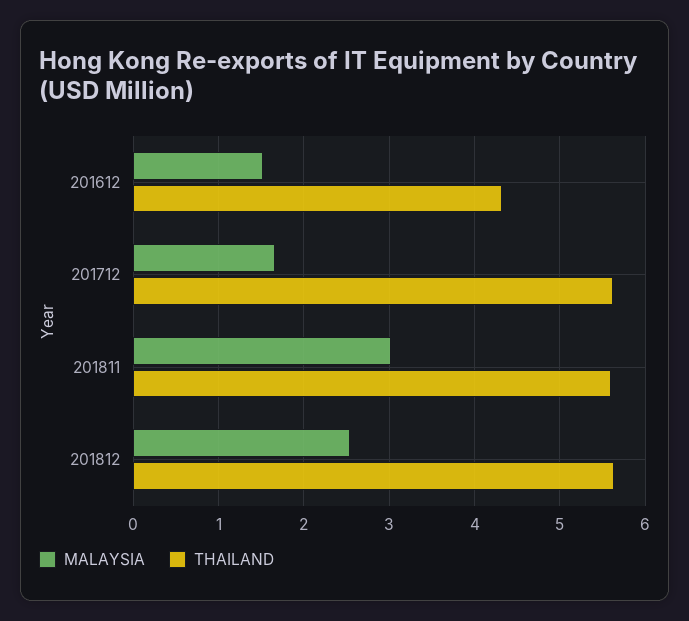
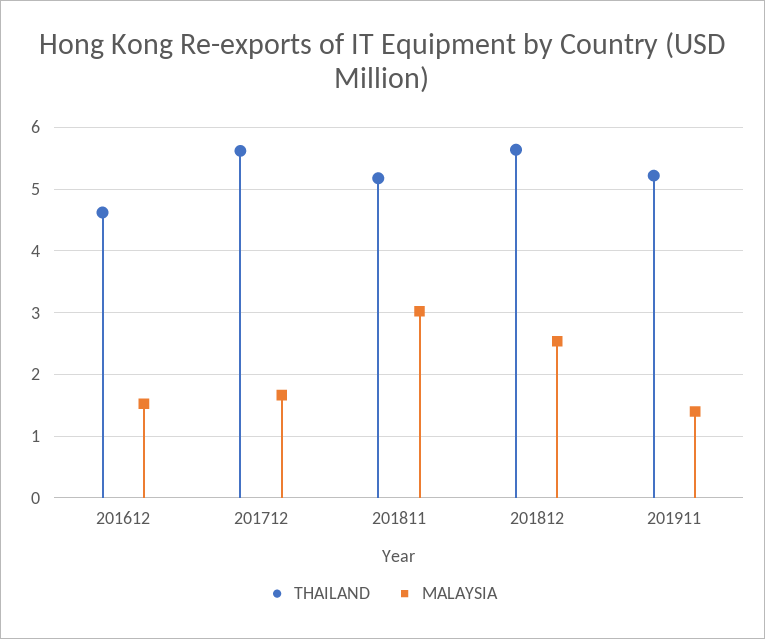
THAILAND, 201612: 4.3 -> 4.6
THAILAND, 201811: 5.6 -> 5.2
THAILAND, 201911: none -> 5.2
MALAYSIA, 201911: none -> 1.4

